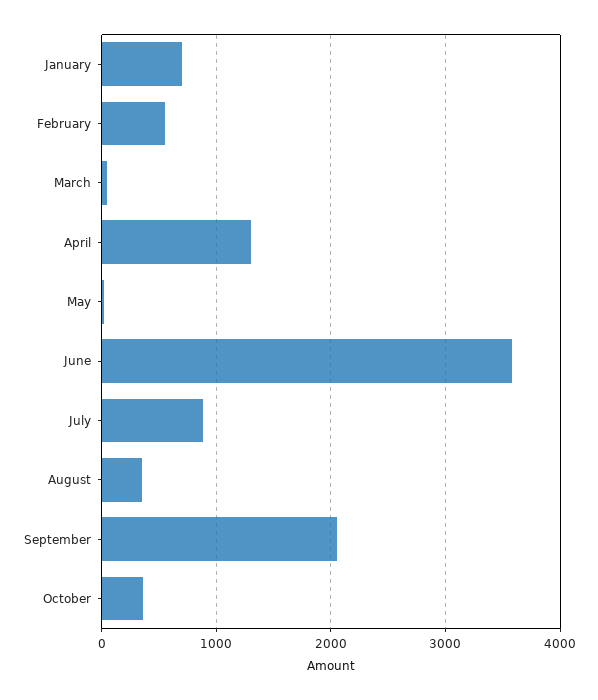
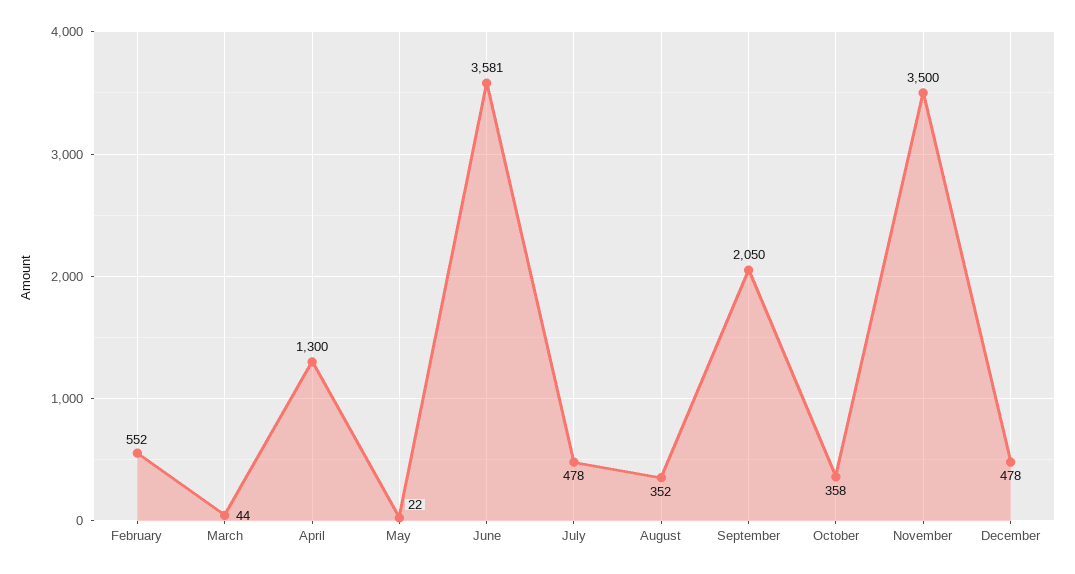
January: 700 -> none
July: 900 -> 478
November: none -> 3500
December: none -> 478

